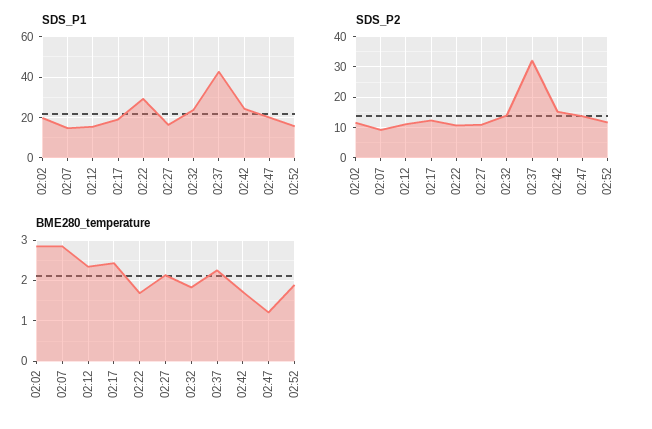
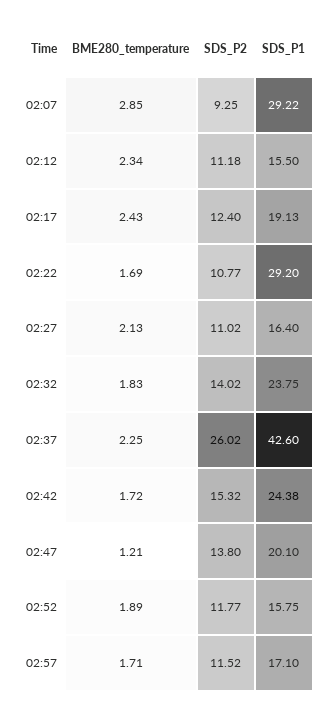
SDS_P1, 02:02: 20 -> none
SDS_P1, 02:07: 15 -> 29.22
SDS_P2, 02:02: 12 -> none
SDS_P2, 02:37: 32 -> 26.02
BME280_temperature, 02:02: 2.8 -> none
BME280_temperature, 02:57: none -> 1.71
SDS_P2, 02:57: none -> 11.52
SDS_P1, 02:57: none -> 17.1

